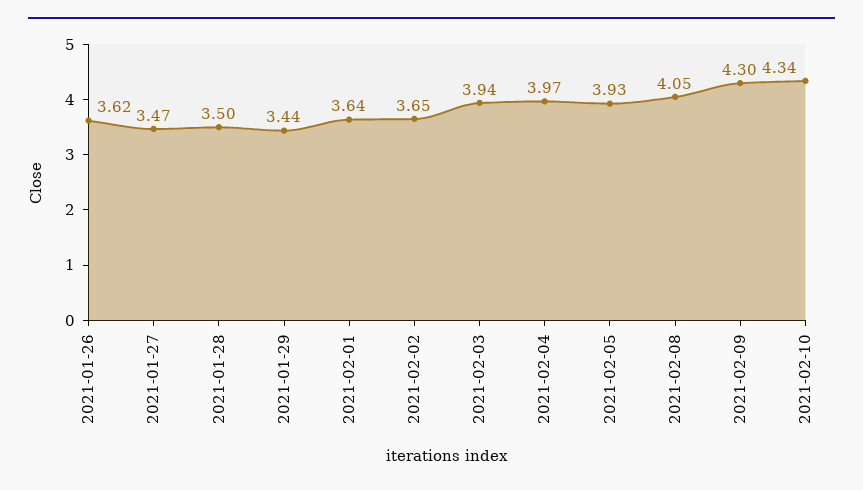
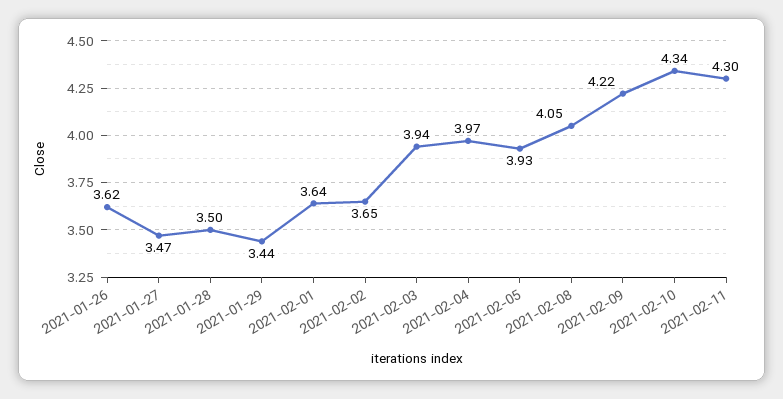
2021-02-09: 4.3 -> 4.22
2021-02-11: none -> 4.3

